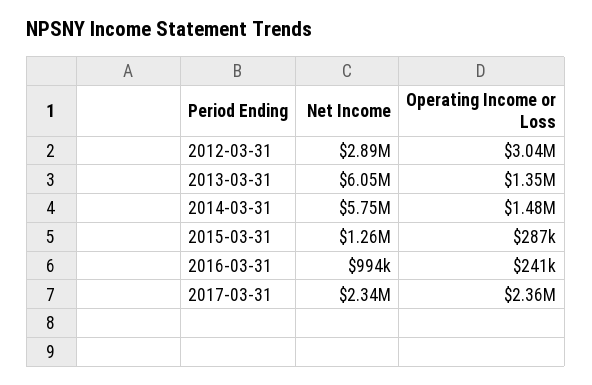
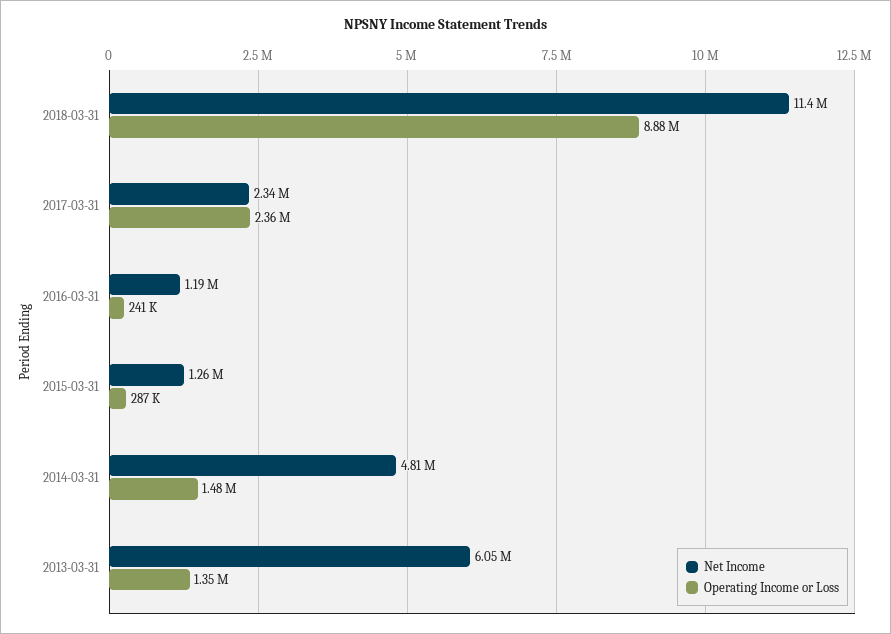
Net Income, 2012-03-31: 2890000 -> none
Operating Income or Loss, 2012-03-31: 3040000 -> none
Net Income, 2014-03-31: 5750000 -> 4810000
Net Income, 2016-03-31: 994000 -> 1190000
Net Income, 2018-03-31: none -> 11400000
Operating Income or Loss, 2018-03-31: none -> 8880000

